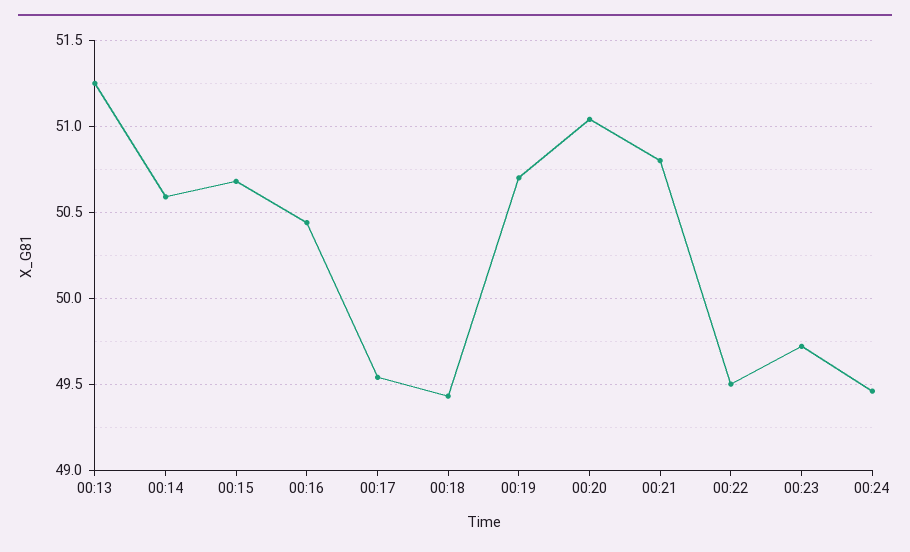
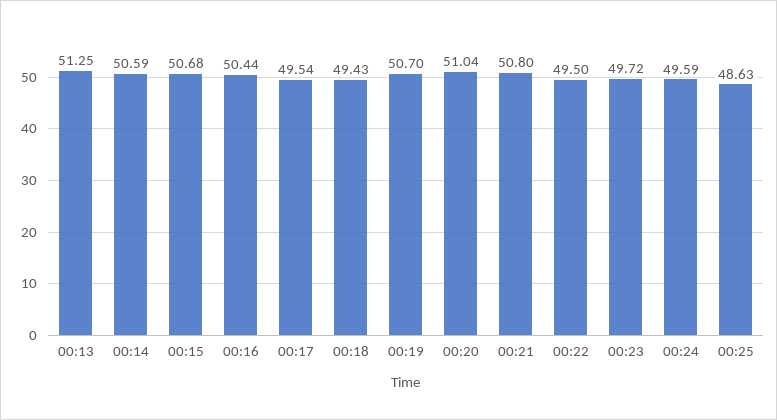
00:24: 49.45 -> 49.59
00:25: none -> 48.63

